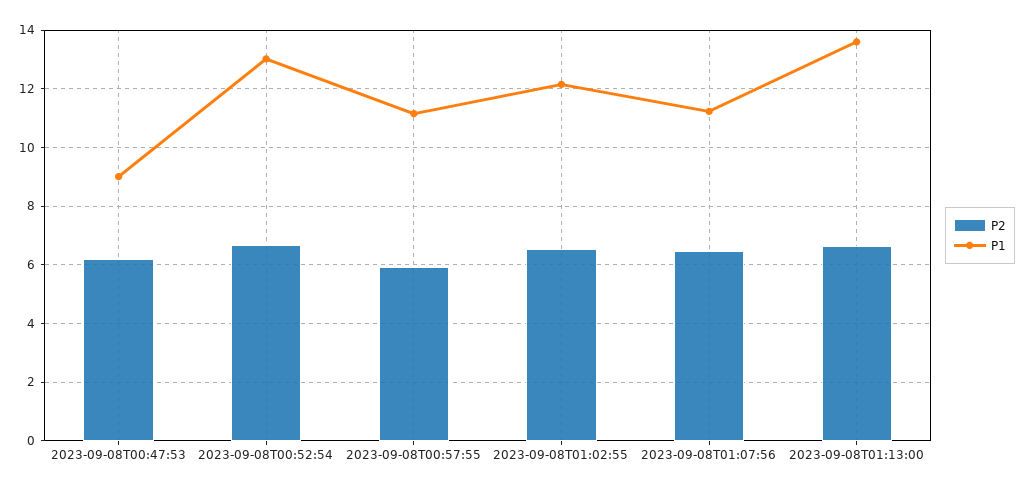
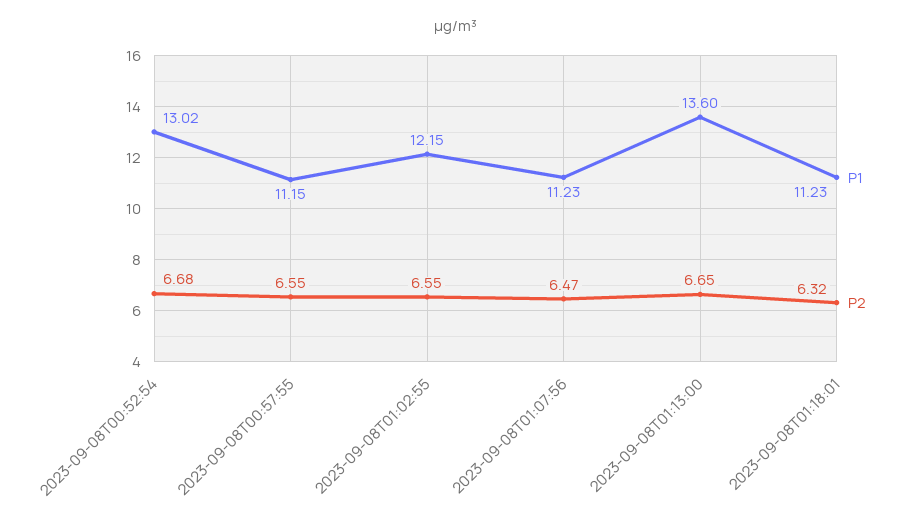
P2, 2023-09-08T00:47:53: 6.25 -> none
P1, 2023-09-08T00:47:53: 9 -> none
P2, 2023-09-08T00:57:55: 6 -> 6.55
P1, 2023-09-08T01:18:01: none -> 11.23
P2, 2023-09-08T01:18:01: none -> 6.32

